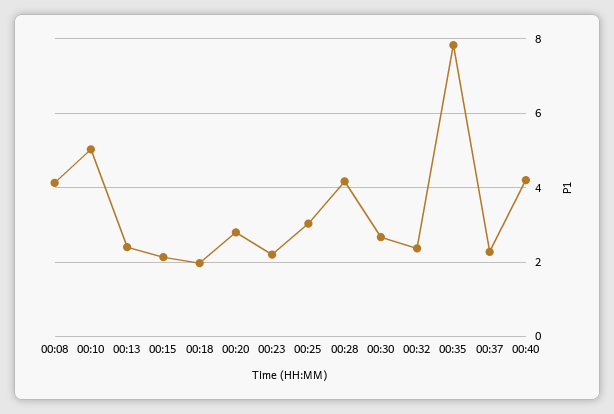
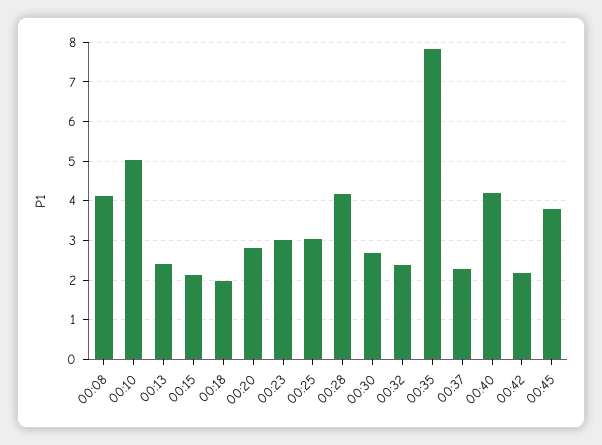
00:23: 2.2 -> 3
00:42: none -> 2.2
00:45: none -> 3.8

